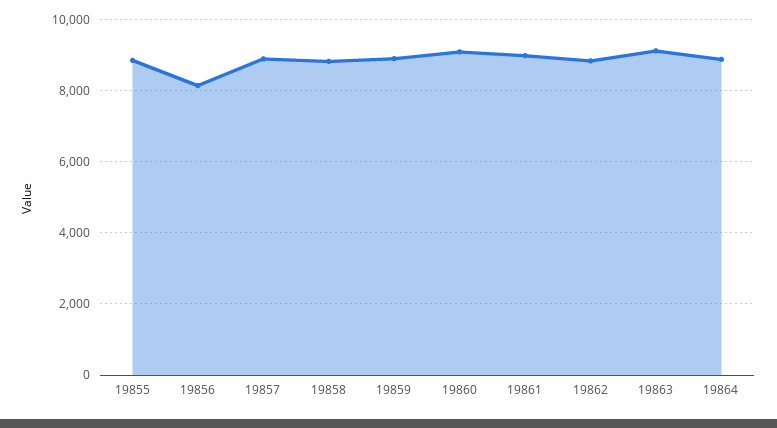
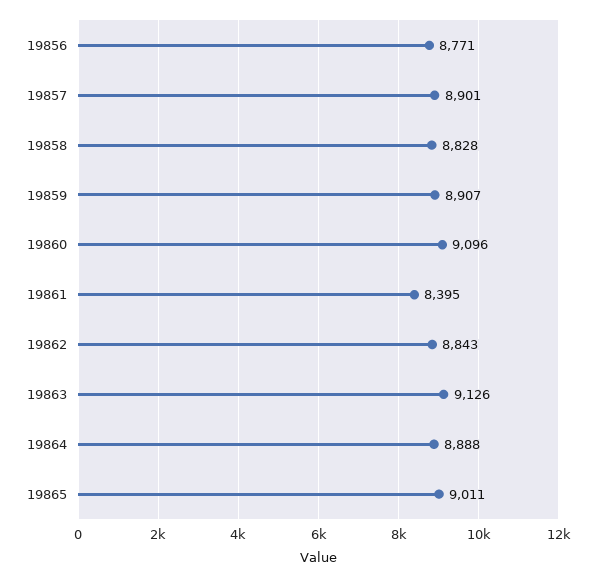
19855: 8800 -> none
19856: 8200 -> 8771
19861: 9000 -> 8395
19865: none -> 9011

